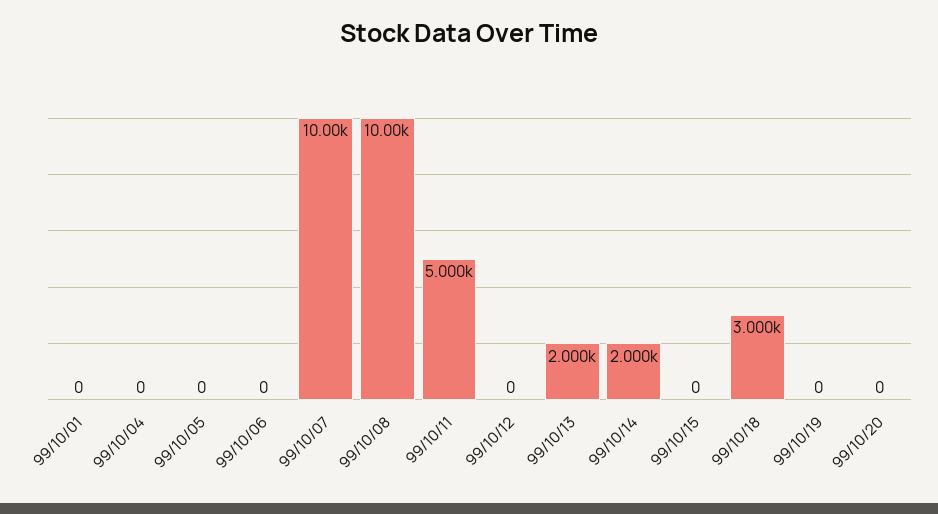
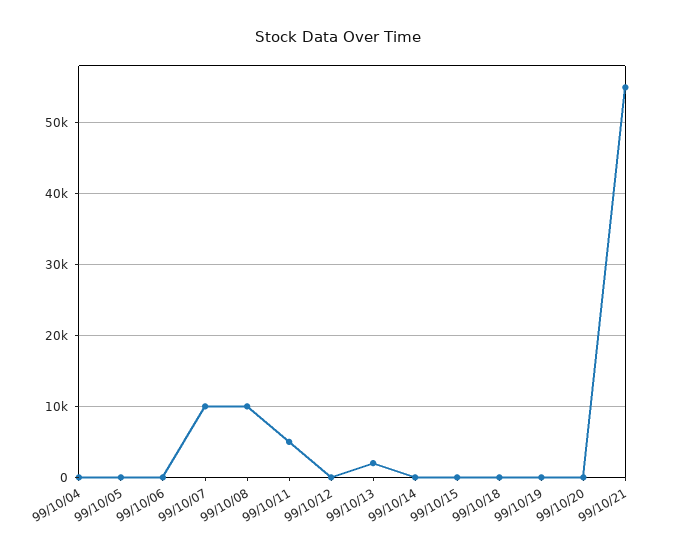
99/10/01: 0 -> none
99/10/14: 2000 -> 0
99/10/18: 3000 -> 0
99/10/21: none -> 55000

